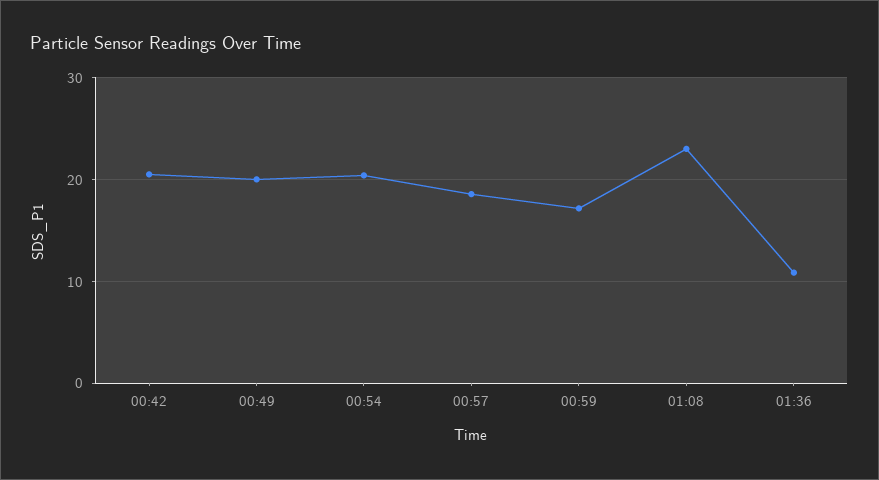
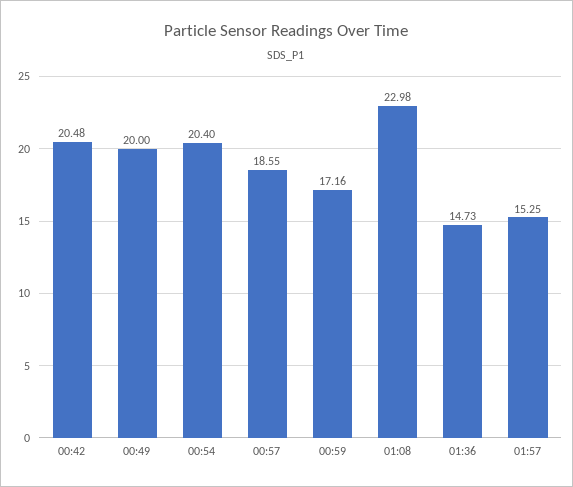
01:36: 11 -> 14.73
01:57: none -> 15.25

